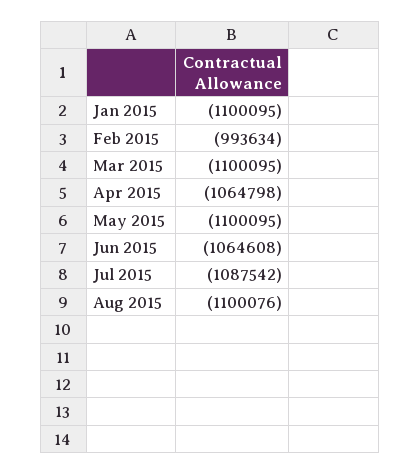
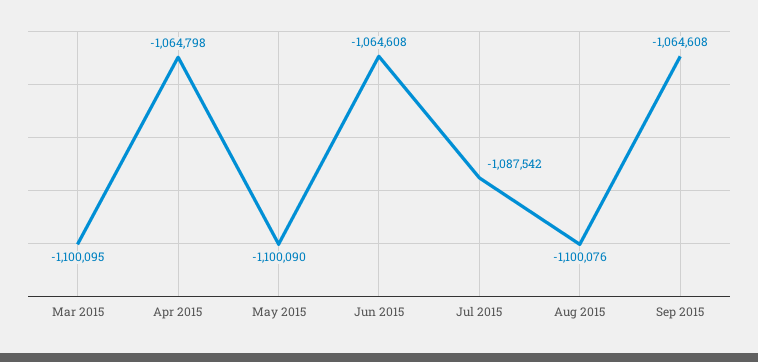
Jan 2015: -1100095 -> none
Feb 2015: -993634 -> none
May 2015: -1100095 -> -1100090
Sep 2015: none -> -1064608

